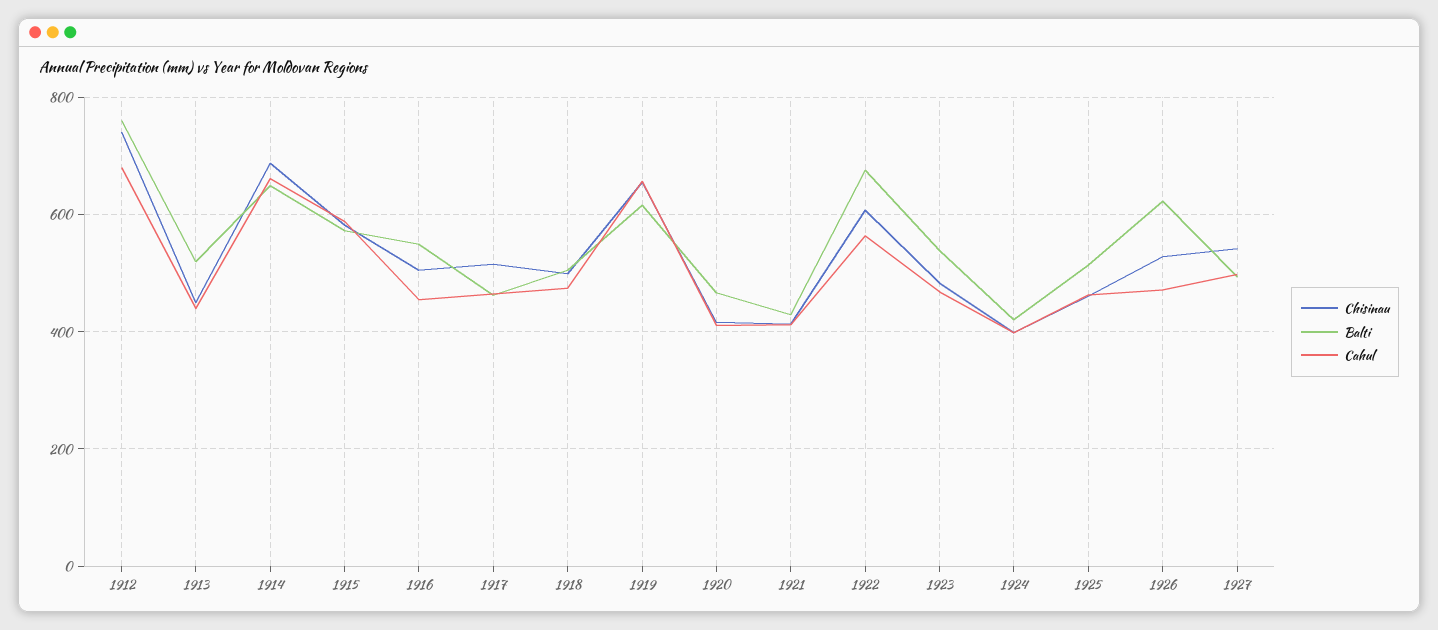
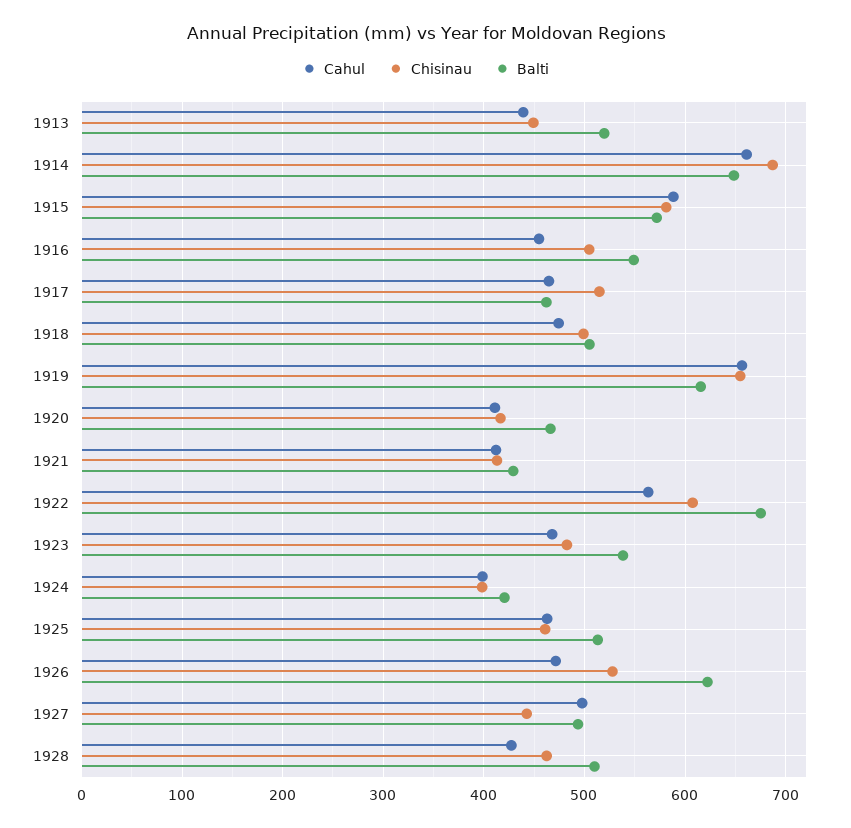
Chisinau, 1912: 740 -> none
Balti, 1912: 760 -> none
Cahul, 1912: 680 -> none
Chisinau, 1927: 540 -> 440
Cahul, 1928: none -> 430
Chisinau, 1928: none -> 460
Balti, 1928: none -> 510

